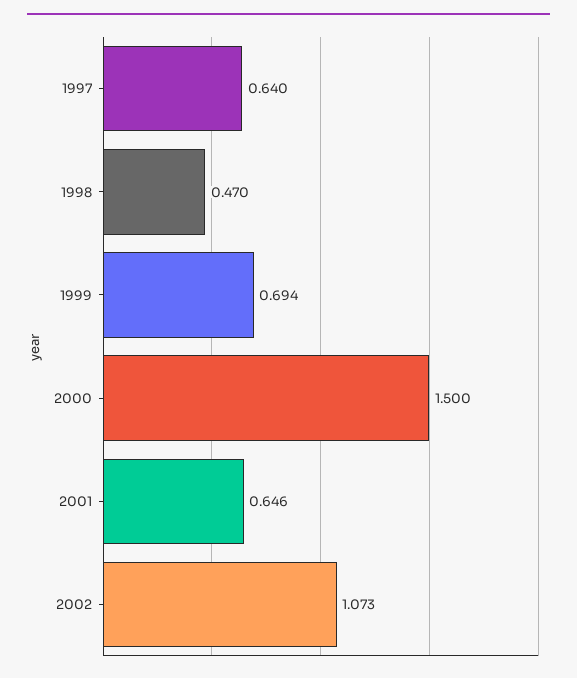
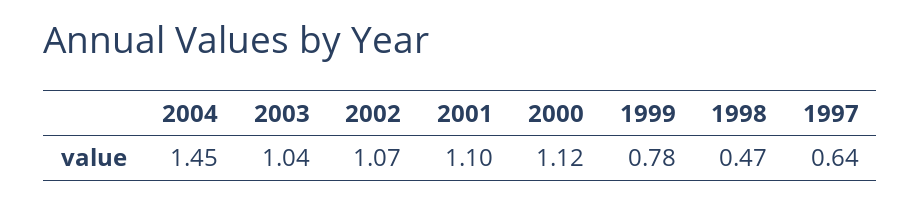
1999: 0.694 -> 0.78
2000: 1.5 -> 1.12
2001: 0.646 -> 1.1
2004: none -> 1.45
2003: none -> 1.04

